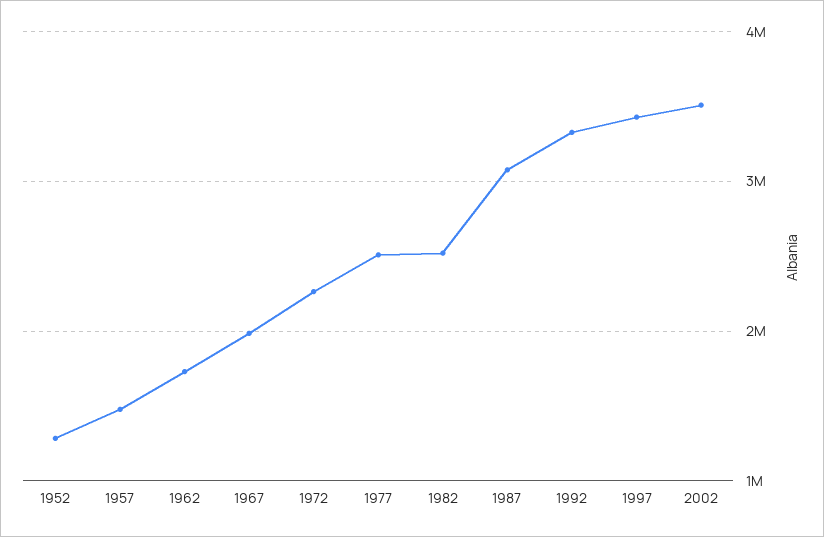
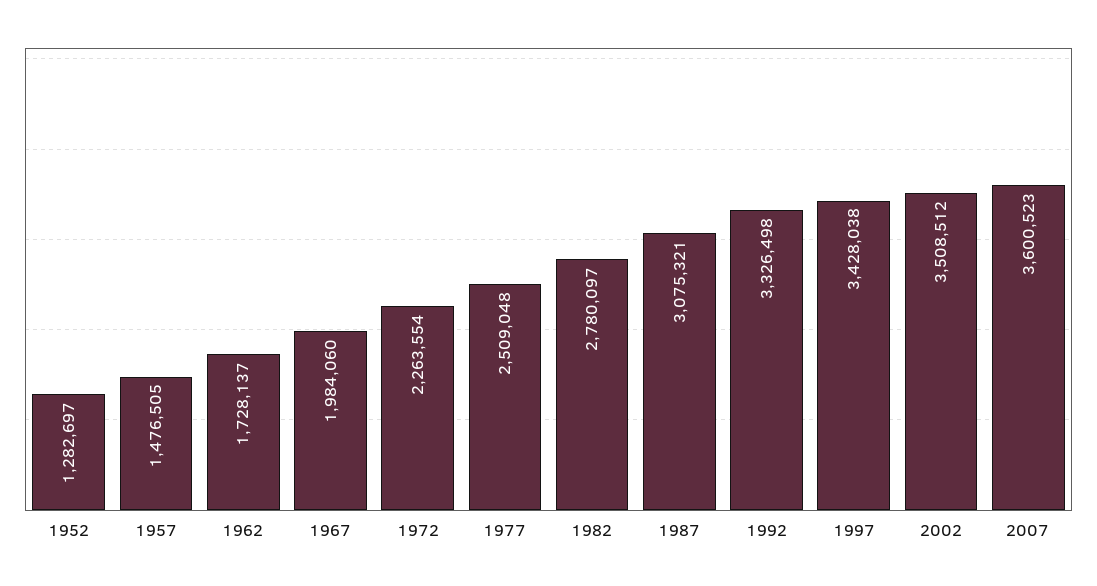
1982: 2500000 -> 2780097
2007: none -> 3600523

